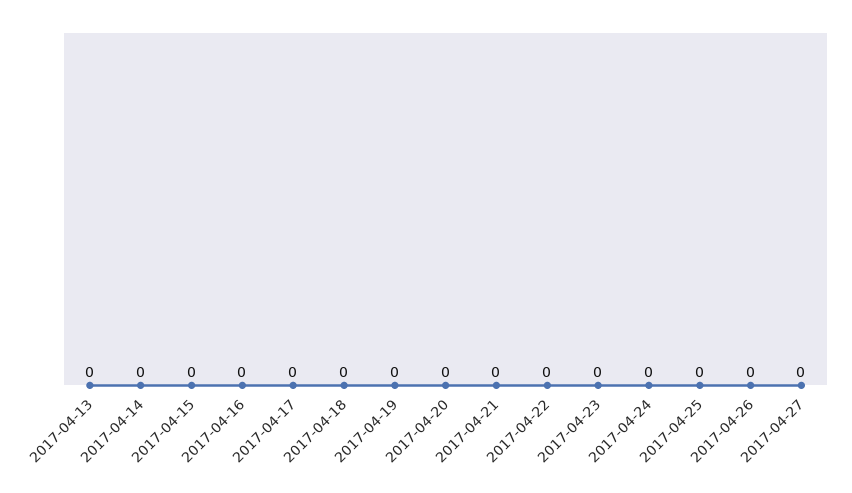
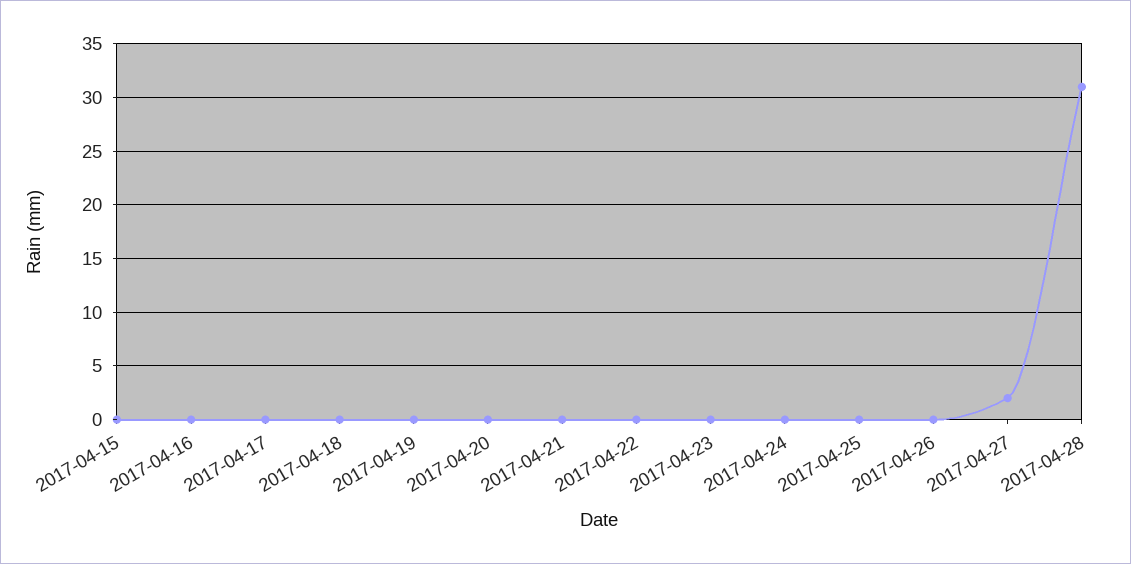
2017-04-13: 0 -> none
2017-04-14: 0 -> none
2017-04-27: 0 -> 2
2017-04-28: none -> 31

